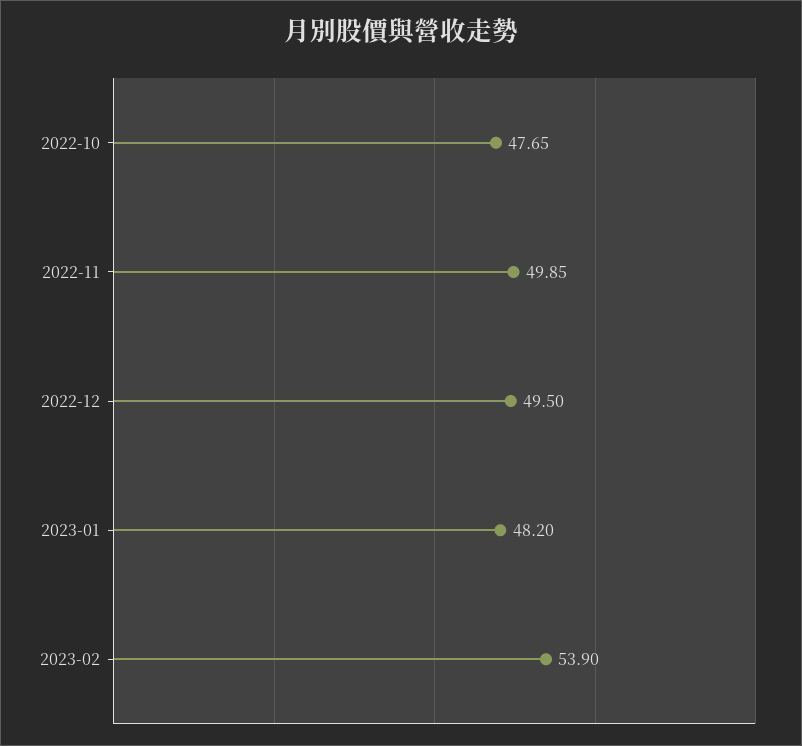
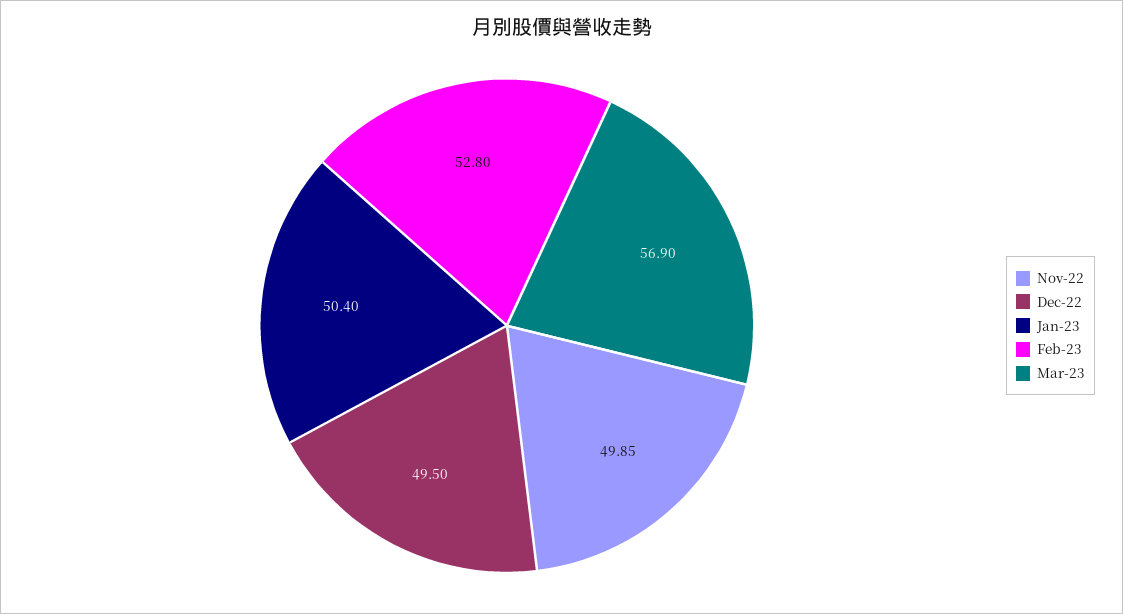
2022-10: 47.65 -> none
2023-01: 48.2 -> 50.4
2023-02: 53.9 -> 52.8
Mar-23: none -> 56.9

